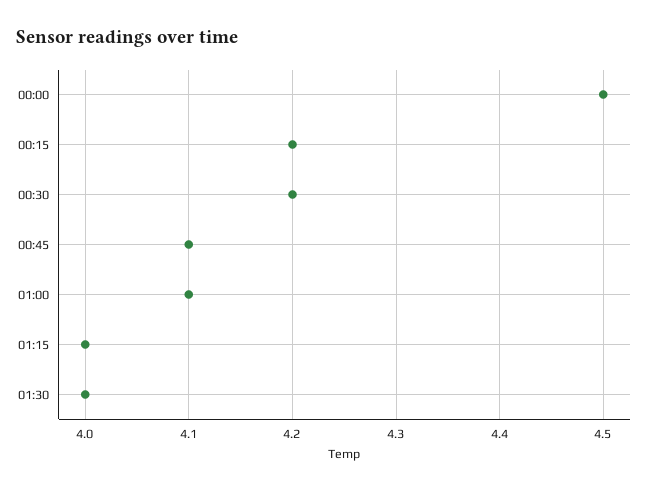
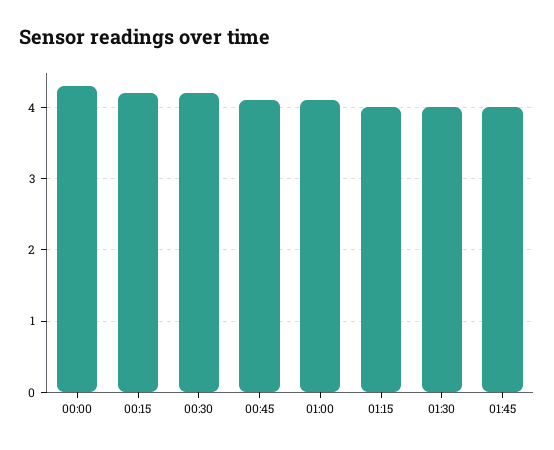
00:00: 4.5 -> 4.3
01:45: none -> 4

